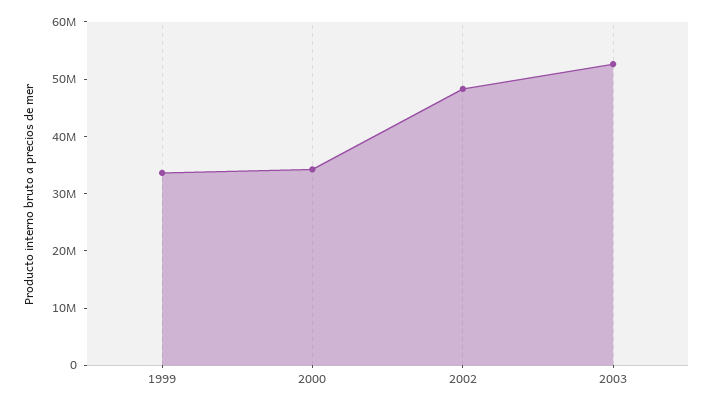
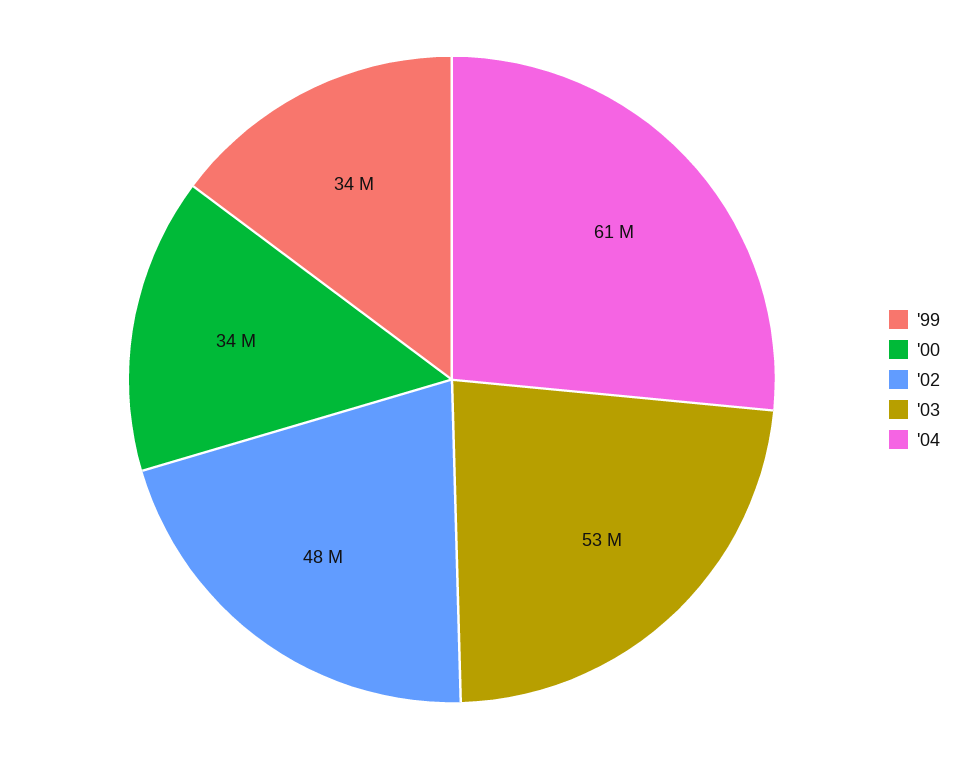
'04: none -> 61000000

